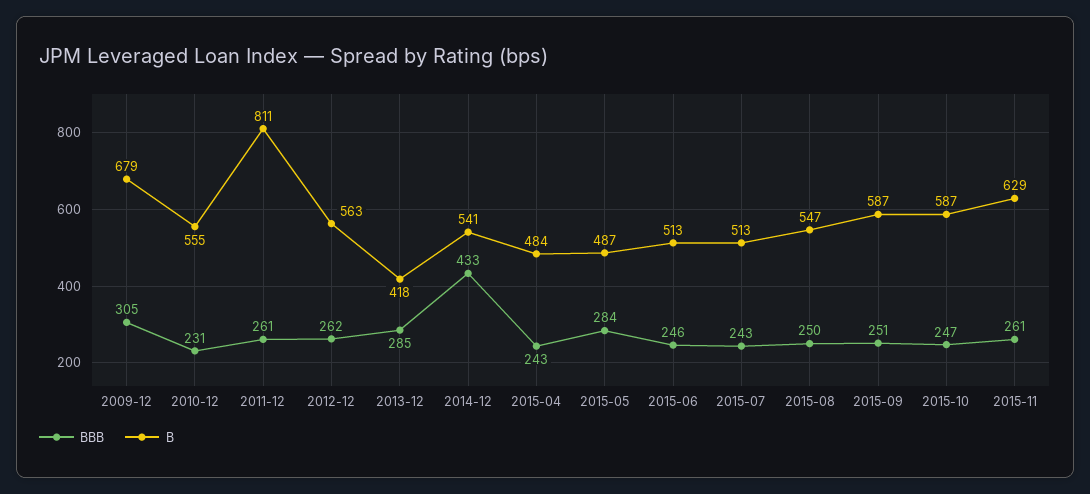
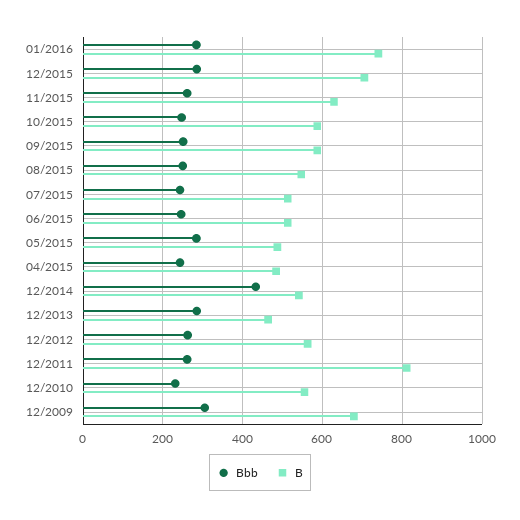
B, 2013-12: 418 -> 460
BBB, 01/2016: none -> 280
B, 01/2016: none -> 740
BBB, 12/2015: none -> 280
B, 12/2015: none -> 700

